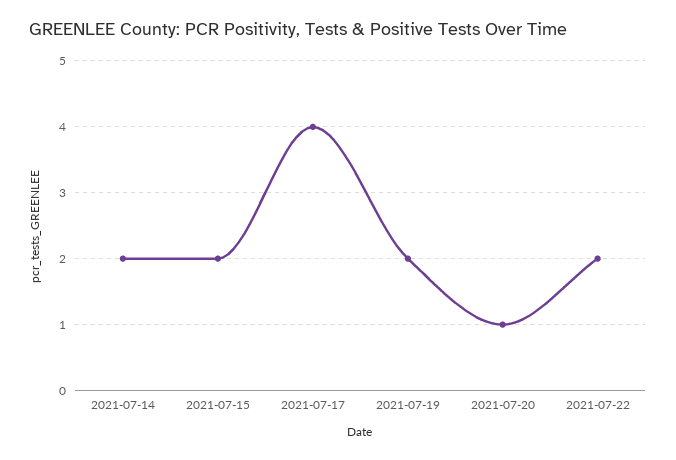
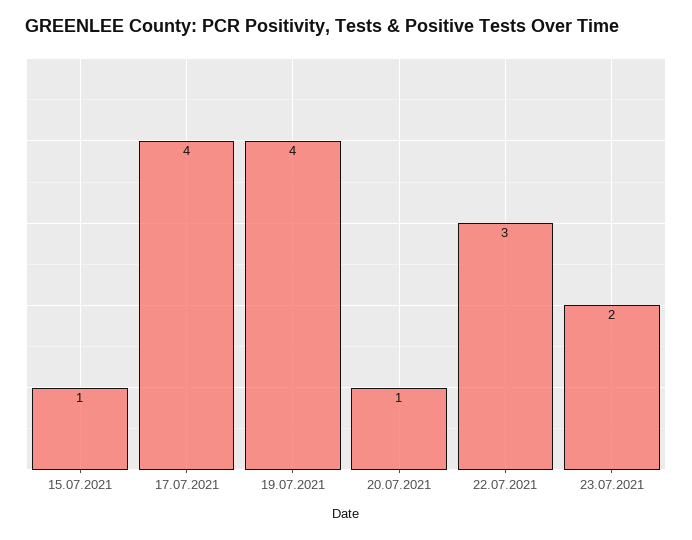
2021-07-14: 2 -> none
2021-07-15: 2 -> 1
2021-07-19: 2 -> 4
2021-07-22: 2 -> 3
23.07.2021: none -> 2

